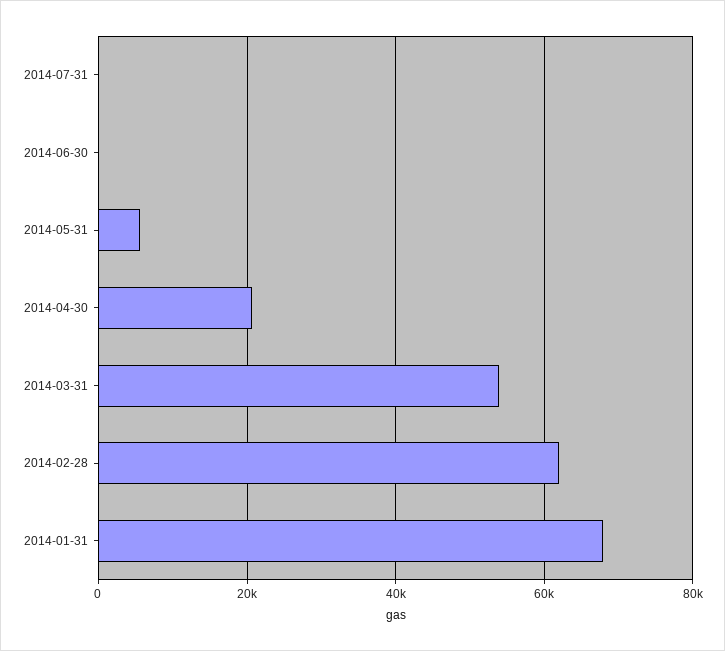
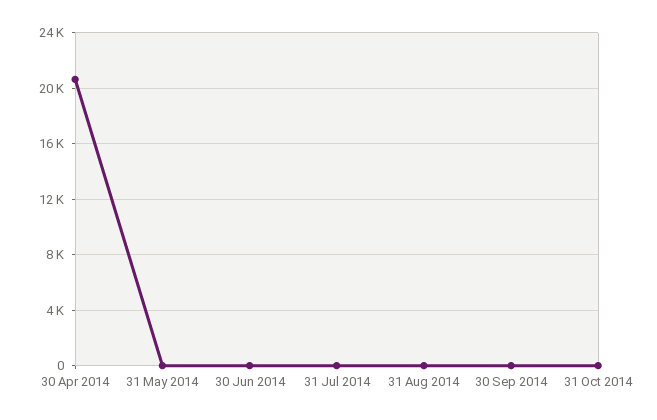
2014-05-31: 6000 -> 0
2014-03-31: 54000 -> none
2014-02-28: 62000 -> none
2014-01-31: 68000 -> none
31 Aug 2014: none -> 0
30 Sep 2014: none -> 0
31 Oct 2014: none -> 0

